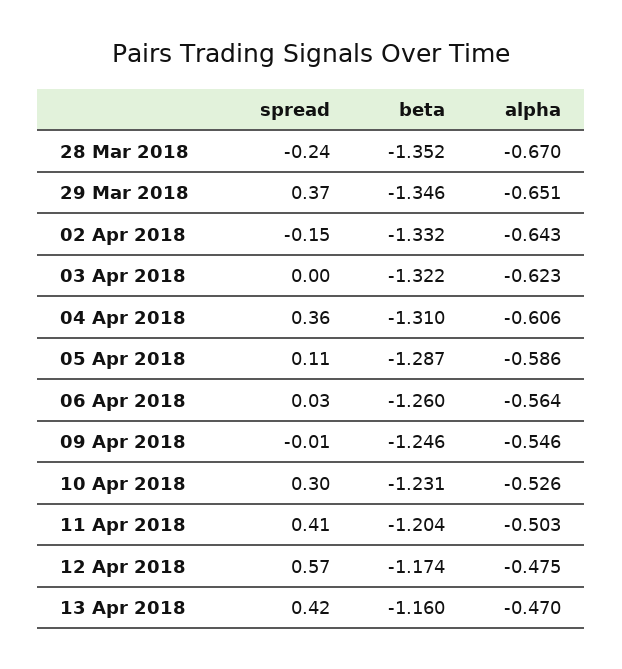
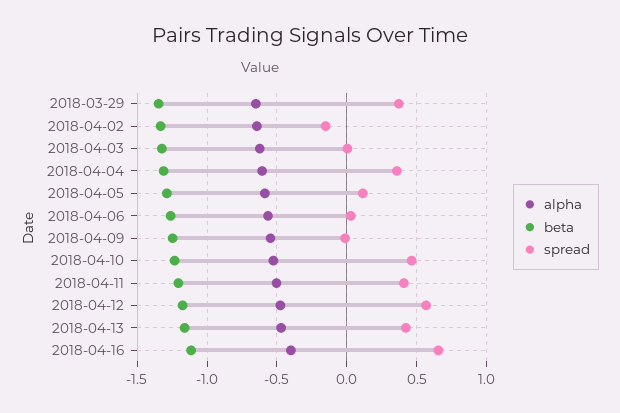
spread, 28 Mar 2018: -0.24 -> none
beta, 28 Mar 2018: -1.352 -> none
alpha, 28 Mar 2018: -0.67 -> none
spread, 10 Apr 2018: 0.3 -> 0.45
alpha, 2018-04-16: none -> -0.4
beta, 2018-04-16: none -> -1.1
spread, 2018-04-16: none -> 0.65

